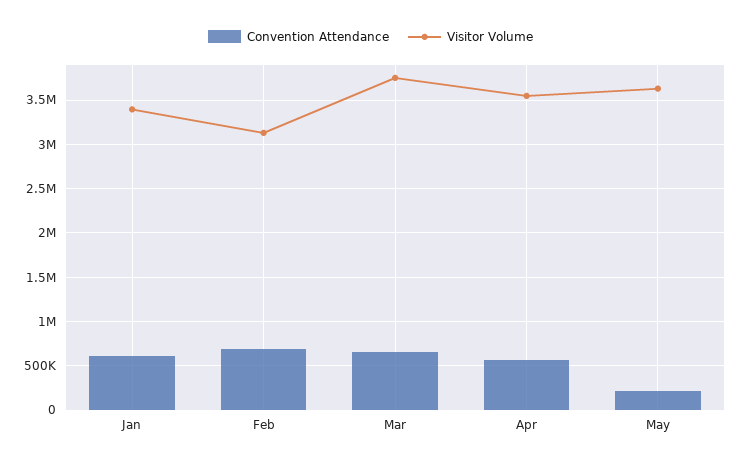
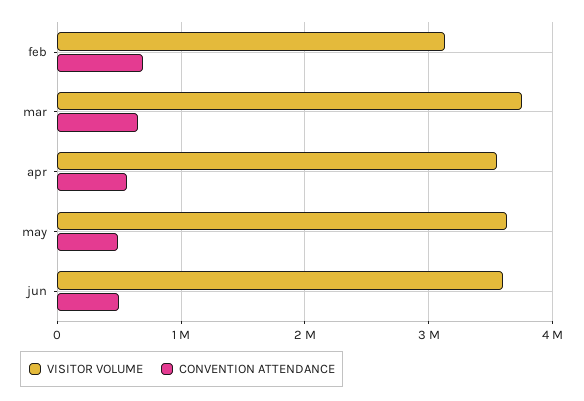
Convention Attendance, Jan: 600000 -> none
Visitor Volume, Jan: 3400000 -> none
Convention Attendance, May: 200000 -> 500000
Visitor Volume, jun: none -> 3600000
Convention Attendance, jun: none -> 500000

